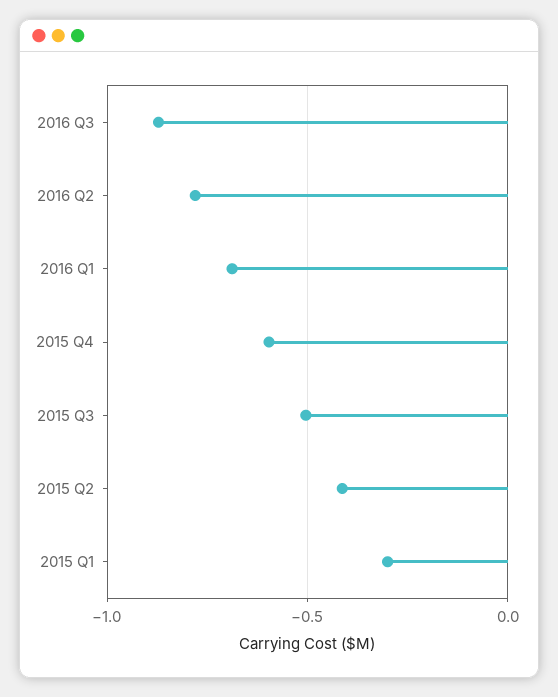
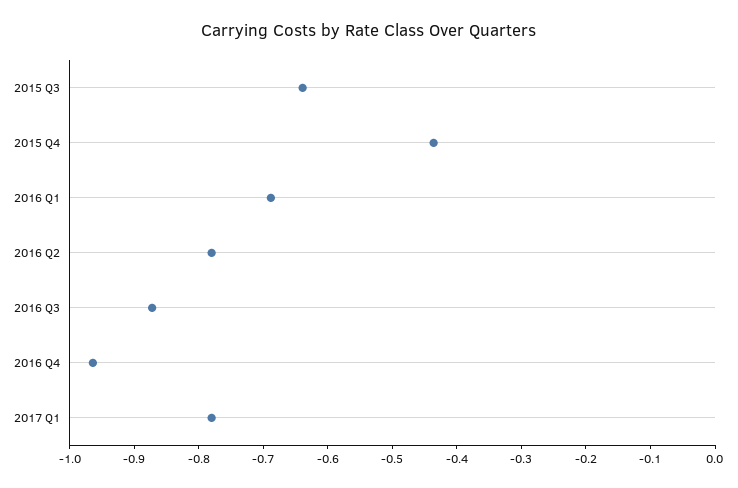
2015 Q4: -0.6 -> -0.44
2015 Q3: -0.5 -> -0.64
2015 Q2: -0.4 -> none
2015 Q1: -0.3 -> none
2016 Q4: none -> -0.96
2017 Q1: none -> -0.78

